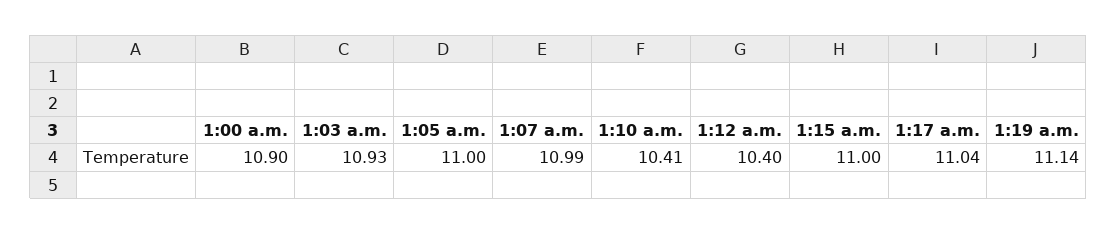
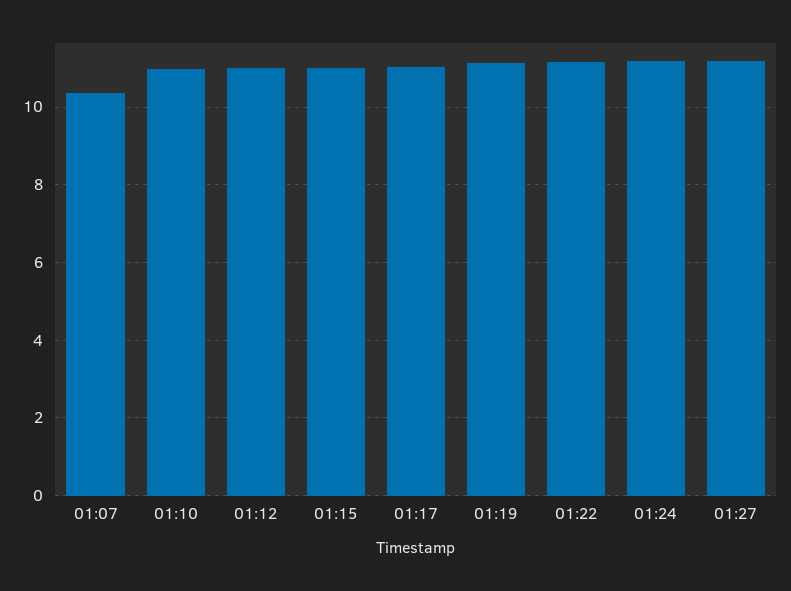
1:00 a.m.: 10.9 -> none
1:03 a.m.: 10.93 -> none
1:05 a.m.: 11 -> none
1:07 a.m.: 10.99 -> 10.4
1:10 a.m.: 10.41 -> 11
1:12 a.m.: 10.4 -> 11
01:22: none -> 11.2
01:24: none -> 11.2
01:27: none -> 11.2

